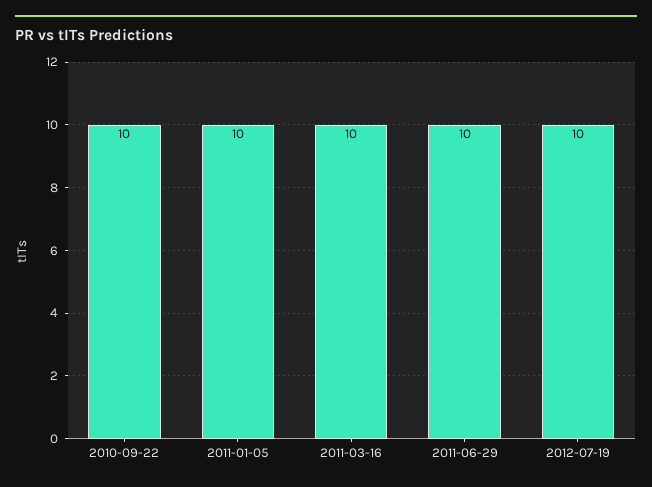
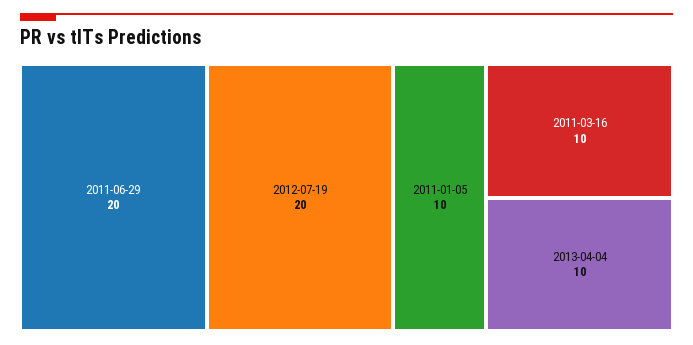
2010-09-22: 10 -> none
2011-06-29: 10 -> 20
2012-07-19: 10 -> 20
2013-04-04: none -> 10

